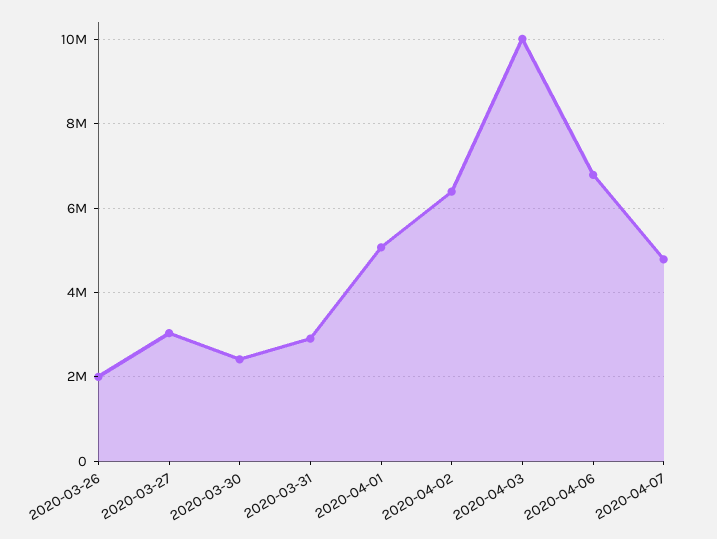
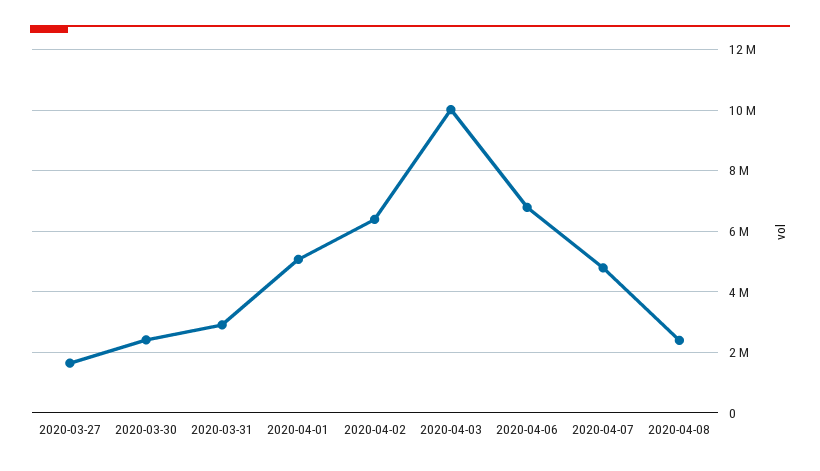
2020-03-26: 2000000 -> none
2020-03-27: 3000000 -> 1600000
2020-04-08: none -> 2400000

